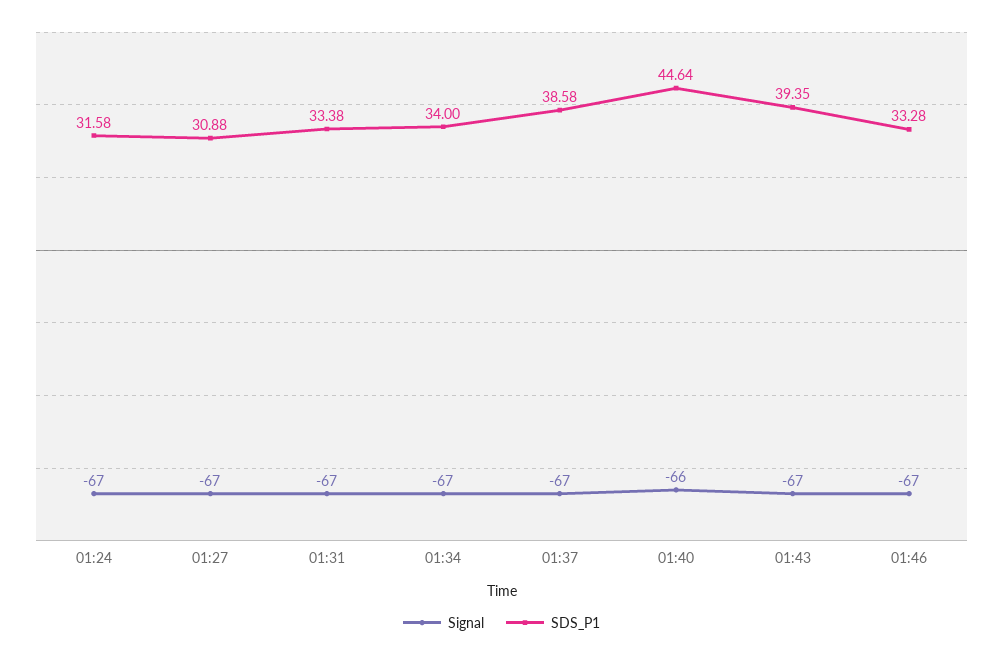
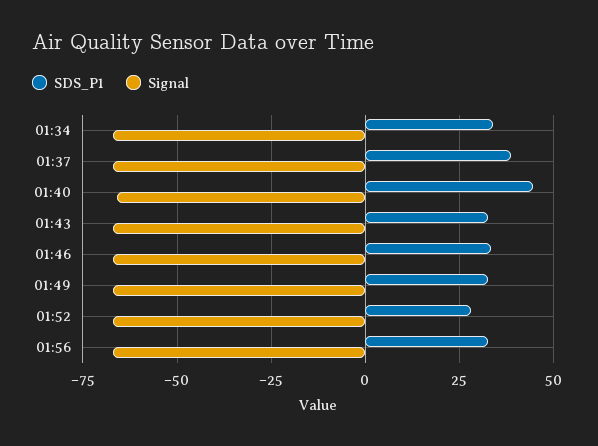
Signal, 01:24: -67 -> none
SDS_P1, 01:24: 31.58 -> none
Signal, 01:27: -67 -> none
SDS_P1, 01:27: 30.88 -> none
Signal, 01:31: -67 -> none
SDS_P1, 01:31: 33.38 -> none
SDS_P1, 01:43: 39.35 -> 32.5
SDS_P1, 01:49: none -> 32.5
Signal, 01:49: none -> -67.5
SDS_P1, 01:52: none -> 27.5
Signal, 01:52: none -> -67.5
SDS_P1, 01:56: none -> 32.5
Signal, 01:56: none -> -67.5

